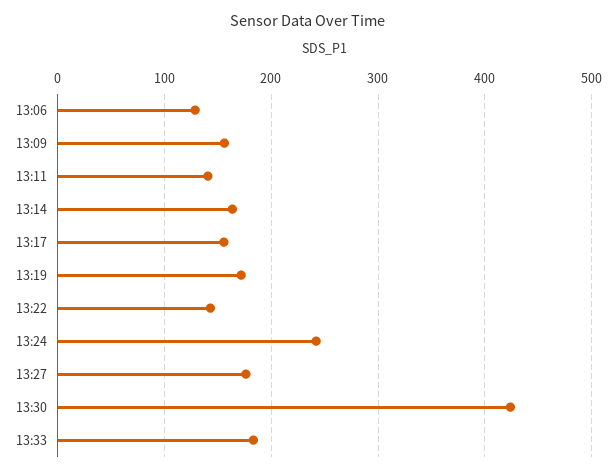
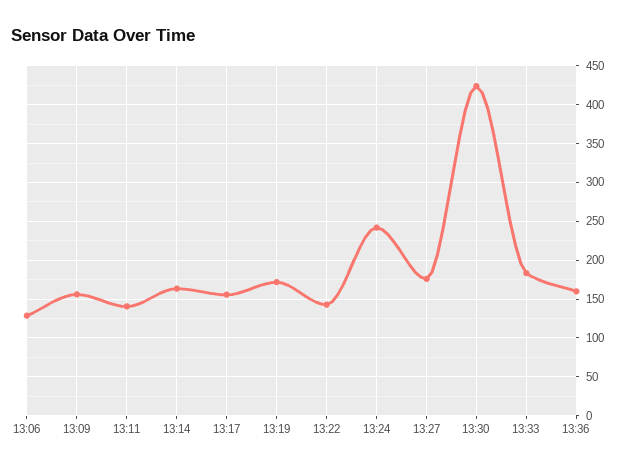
13:36: none -> 160

